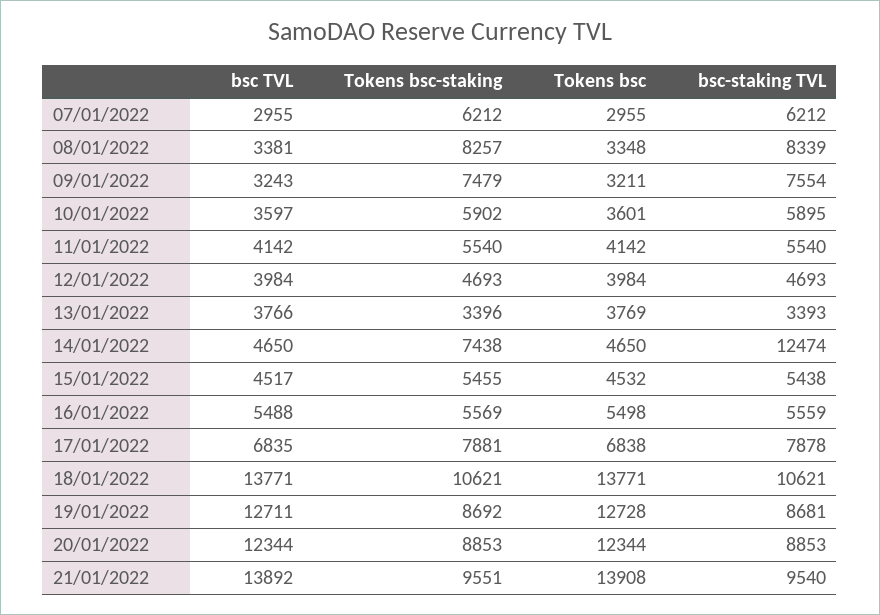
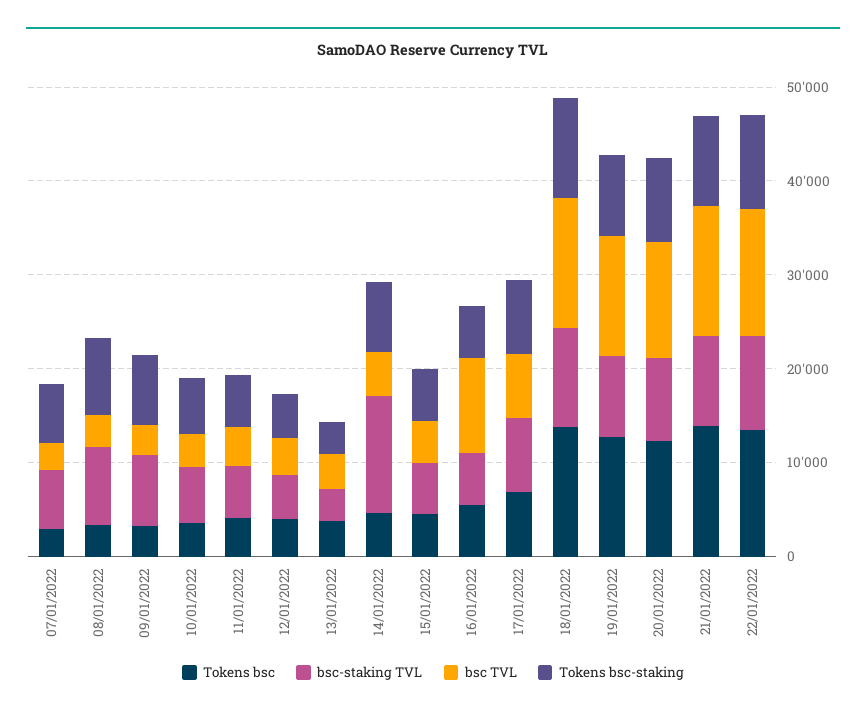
bsc TVL, 16/01/2022: 5488 -> 10000
Tokens bsc, 22/01/2022: none -> 14000
bsc-staking TVL, 22/01/2022: none -> 10000
bsc TVL, 22/01/2022: none -> 14000
Tokens bsc-staking, 22/01/2022: none -> 10000

